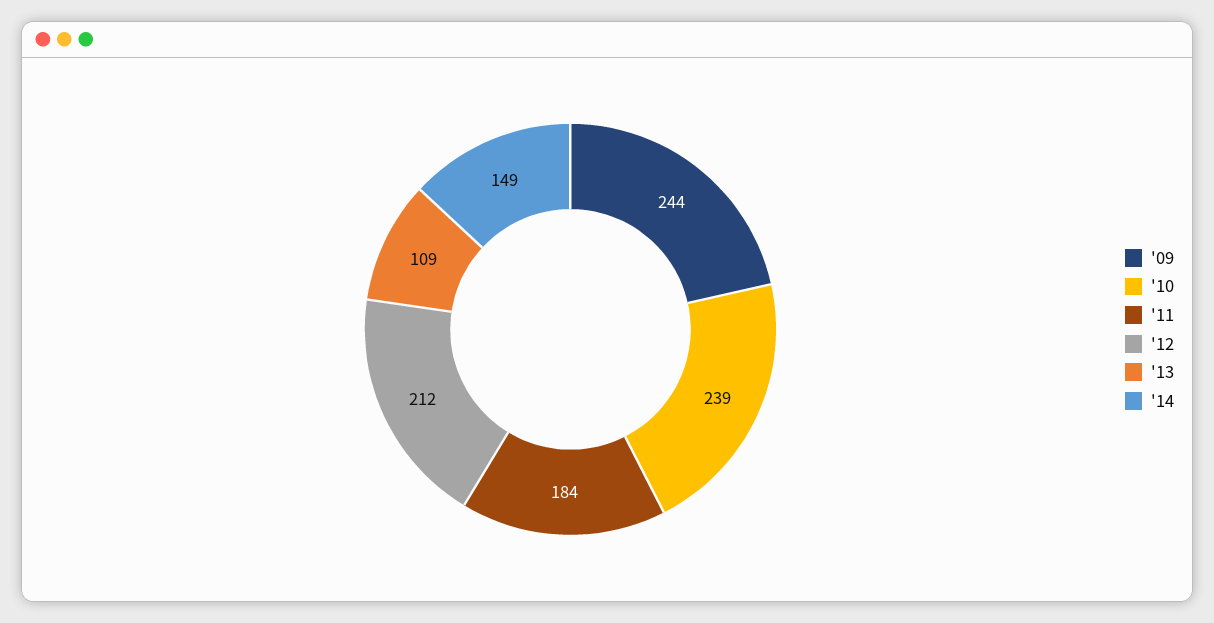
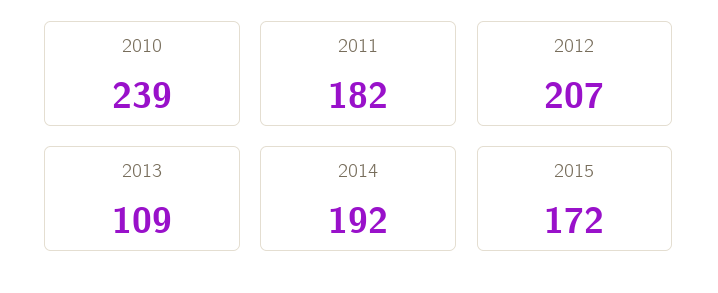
'09: 244 -> none
'11: 184 -> 182
'12: 212 -> 207
'14: 149 -> 192
2015: none -> 172

